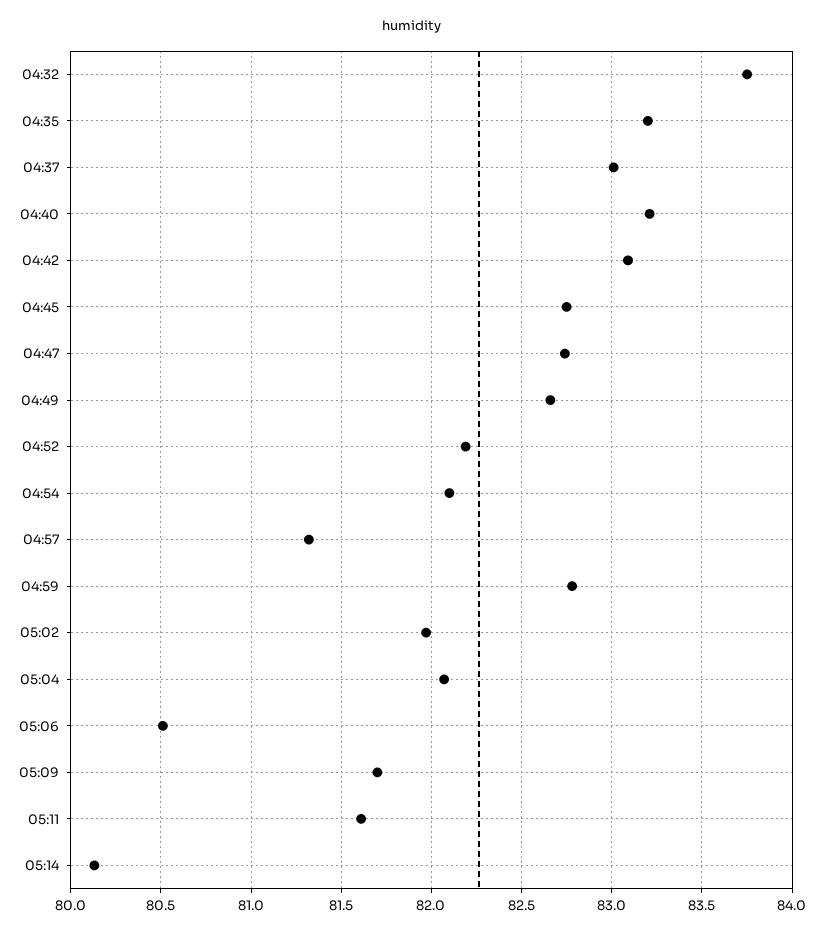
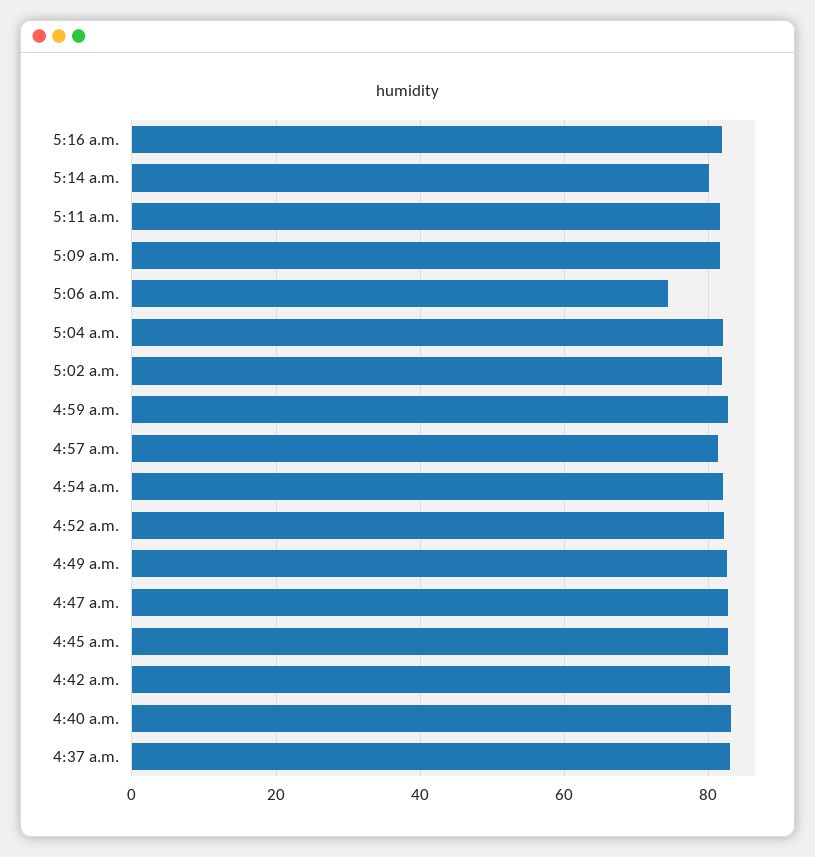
04:32: 83.75 -> none
04:35: 83.2 -> none
05:06: 80.5 -> 74
5:16 a.m.: none -> 82

